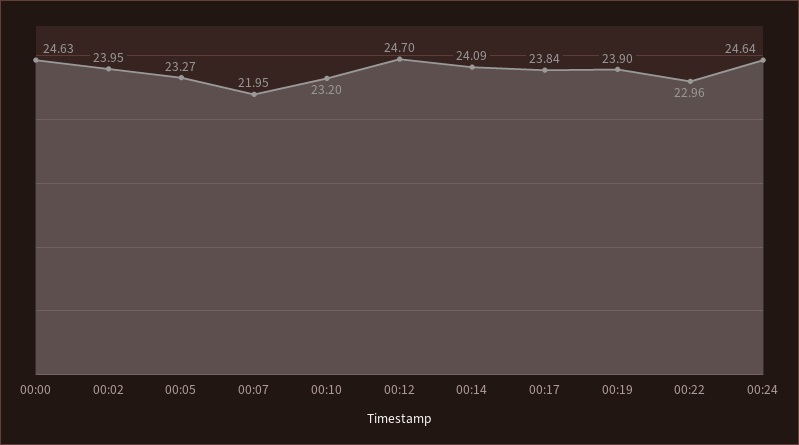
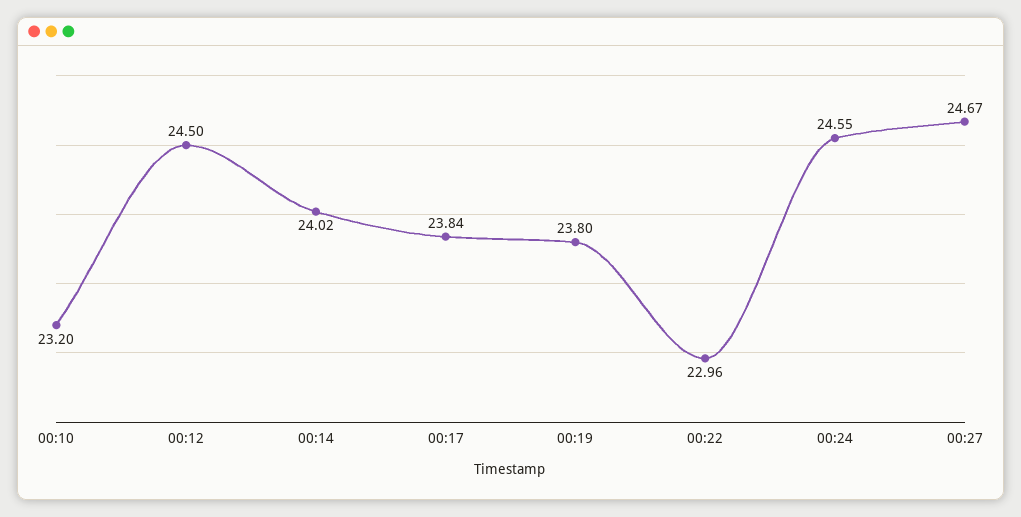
00:00: 24.63 -> none
00:02: 23.95 -> none
00:05: 23.27 -> none
00:07: 21.95 -> none
00:12: 24.7 -> 24.5
00:14: 24.09 -> 24.02
00:19: 23.9 -> 23.8
00:24: 24.64 -> 24.55
00:27: none -> 24.67

